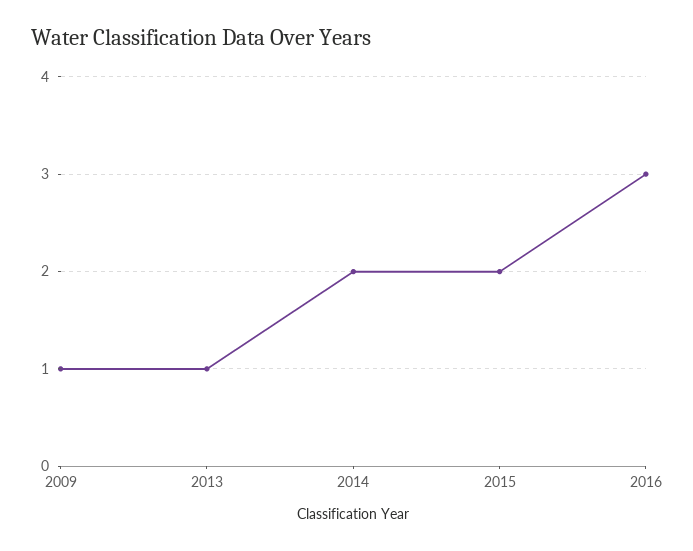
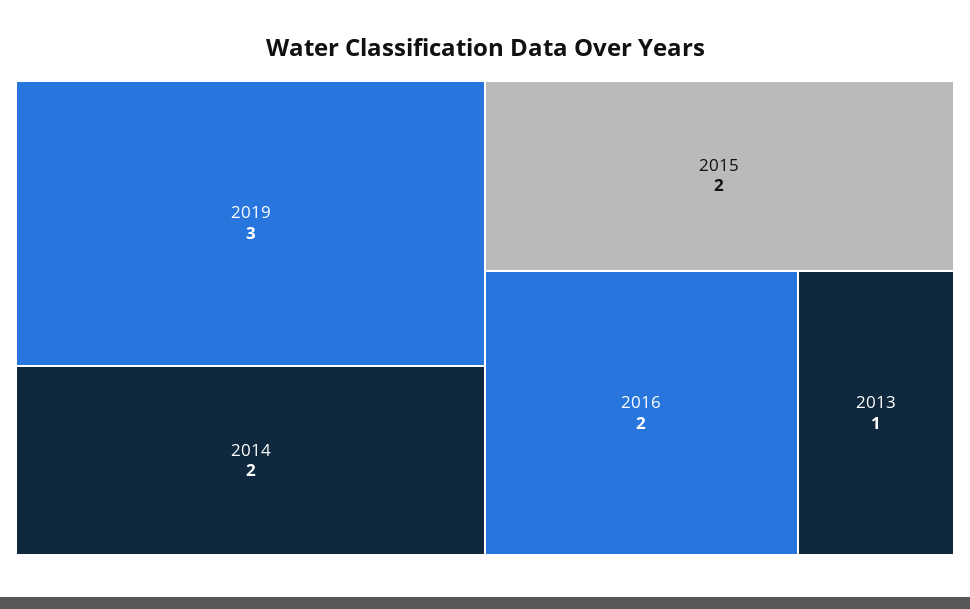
2009: 1 -> none
2016: 3 -> 2
2019: none -> 3

